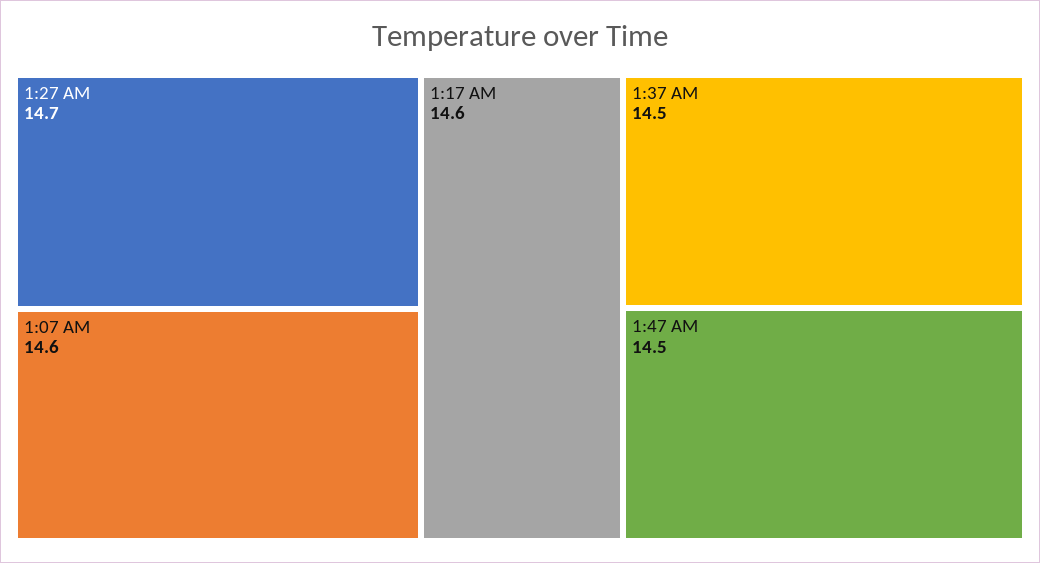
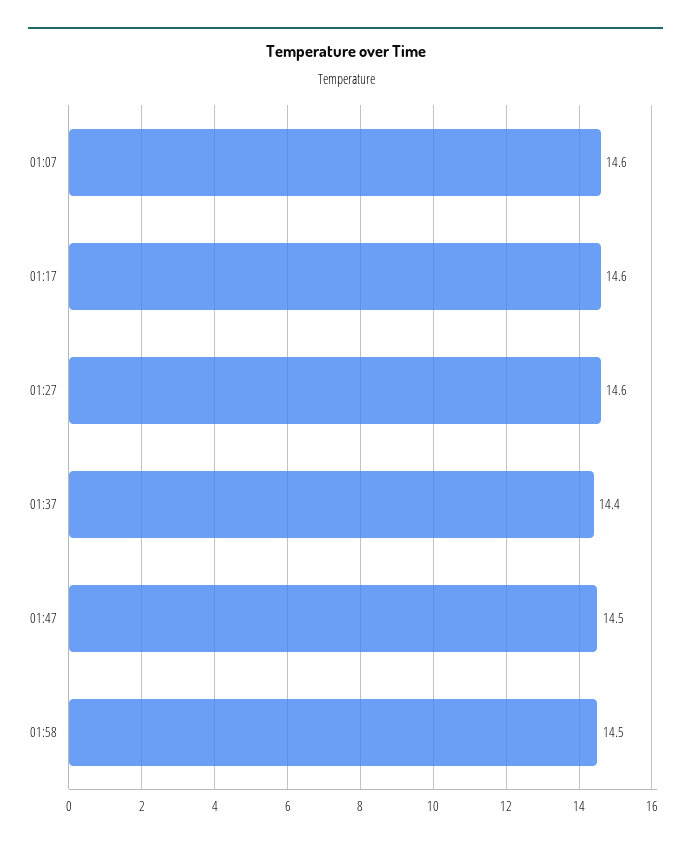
1:27 AM: 14.7 -> 14.6
1:37 AM: 14.5 -> 14.4
01:58: none -> 14.5

